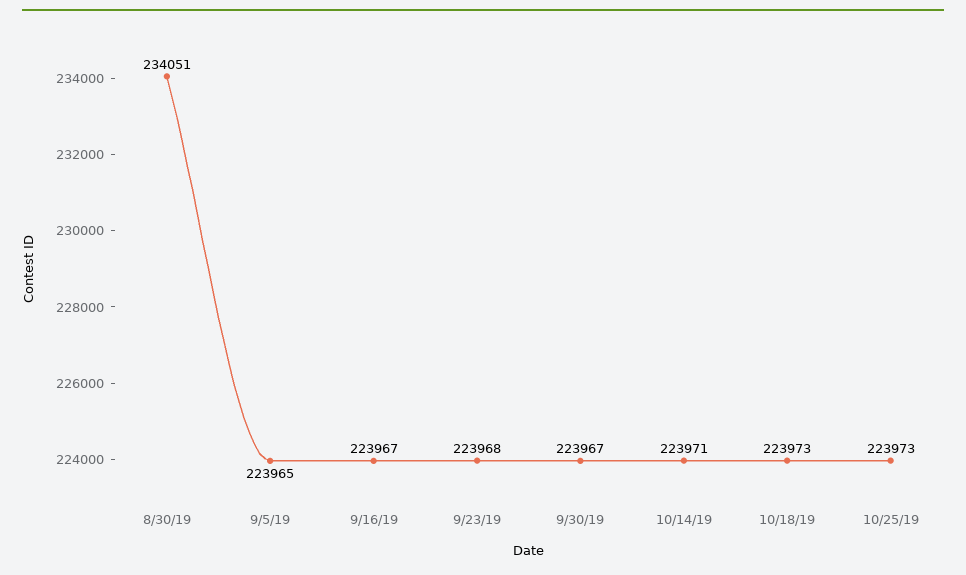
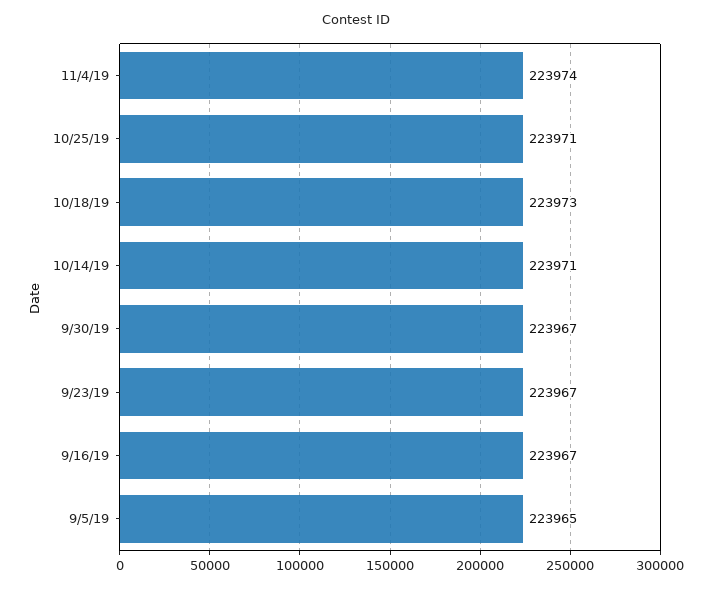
8/30/19: 234051 -> none
9/23/19: 223968 -> 223967
10/25/19: 223973 -> 223971
11/4/19: none -> 223974

